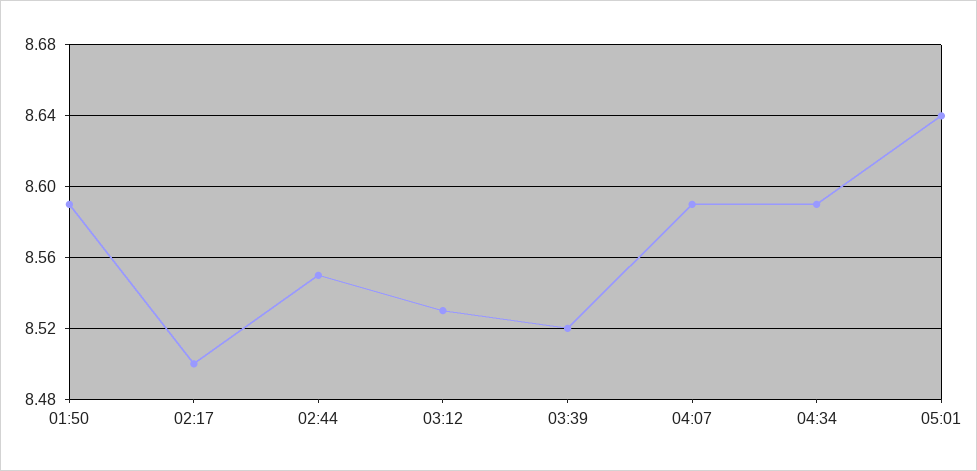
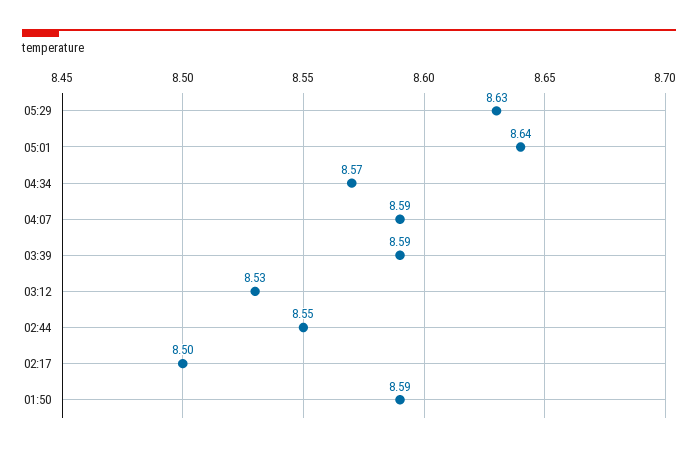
03:39: 8.52 -> 8.59
04:34: 8.59 -> 8.57
05:29: none -> 8.63

